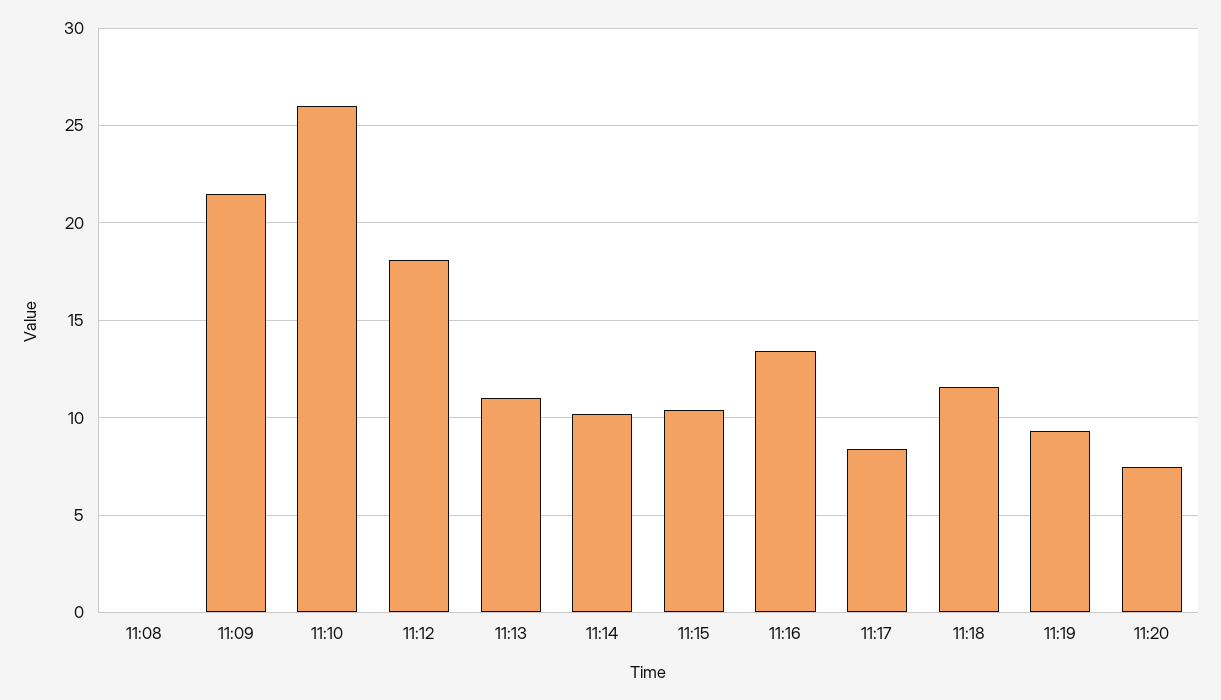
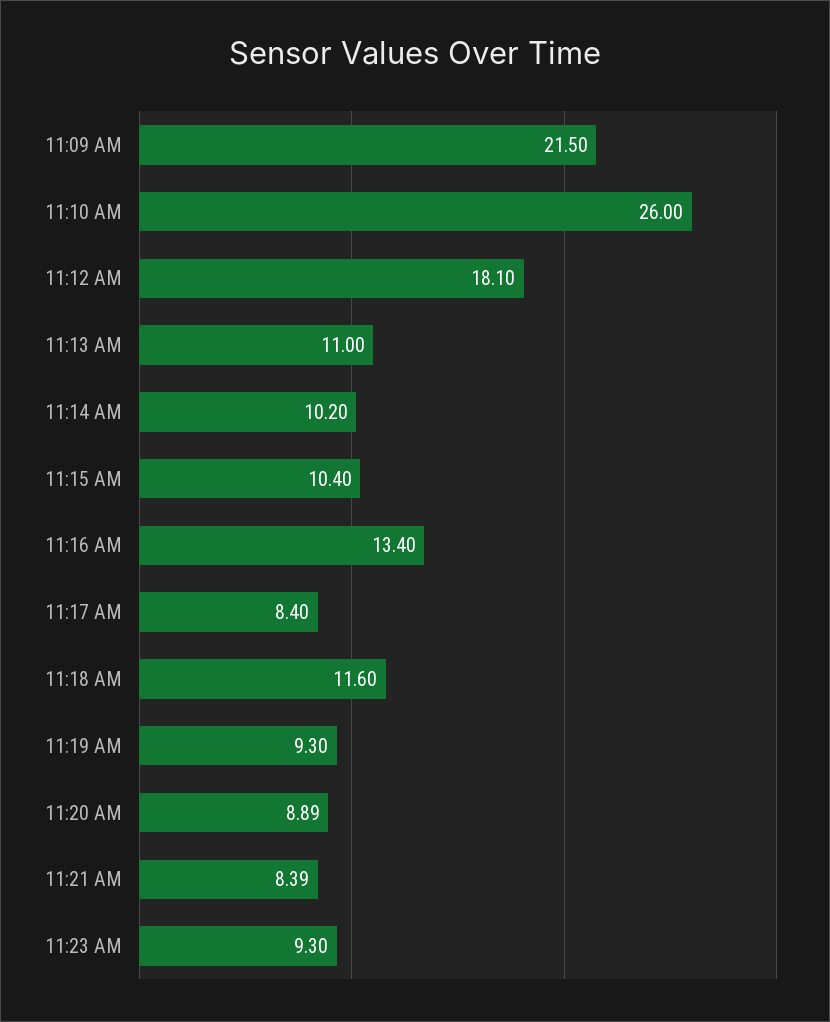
11:08: 0 -> none
11:20: 7.5 -> 8.89
11:21 AM: none -> 8.39
11:23 AM: none -> 9.3

